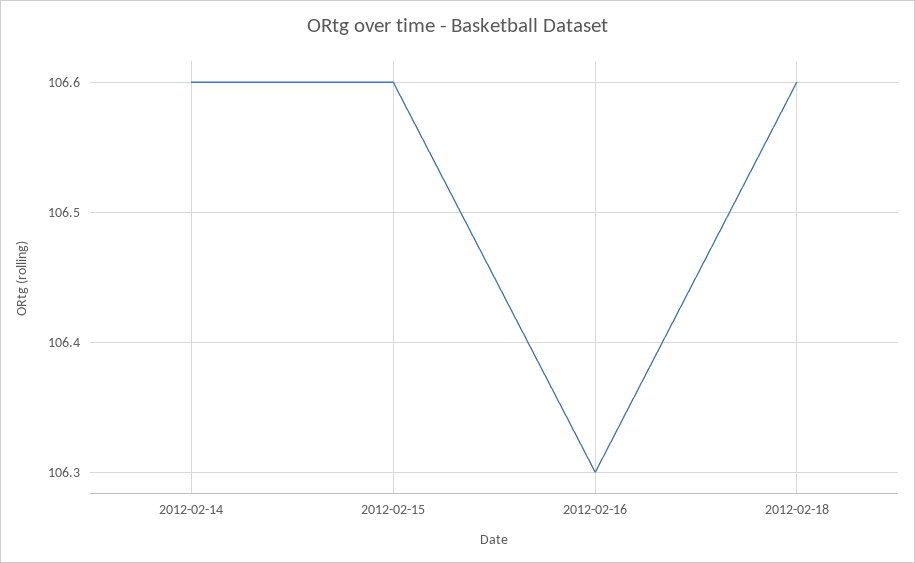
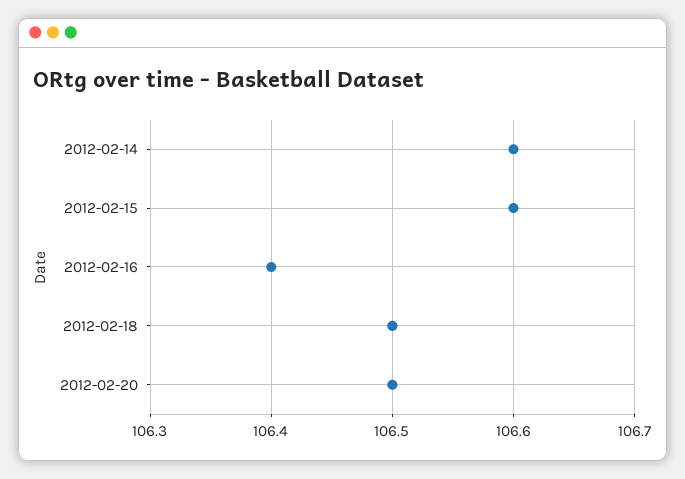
2012-02-16: 106.3 -> 106.4
2012-02-18: 106.6 -> 106.5
2012-02-20: none -> 106.5

